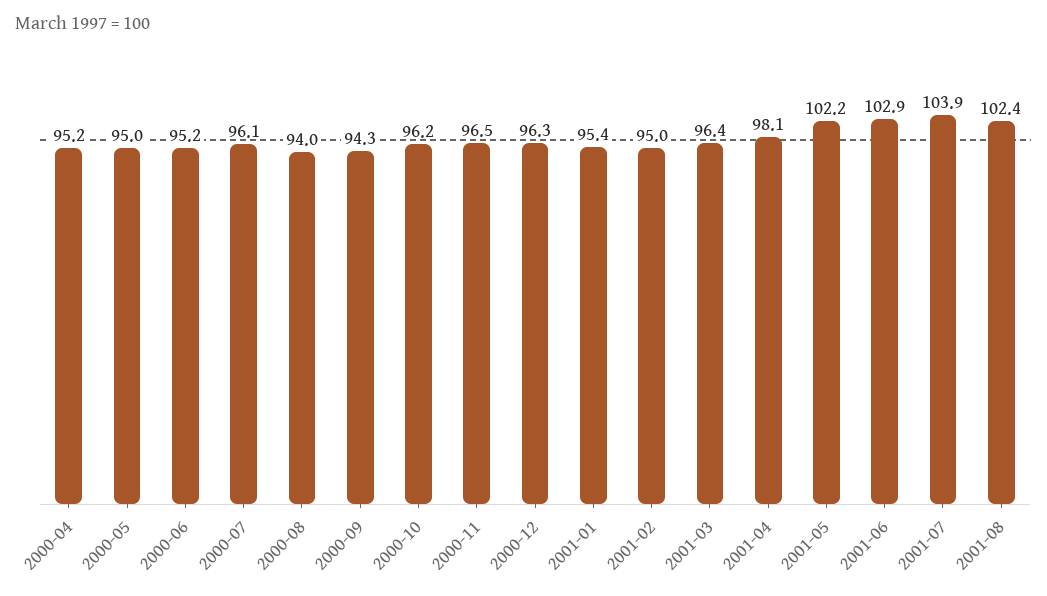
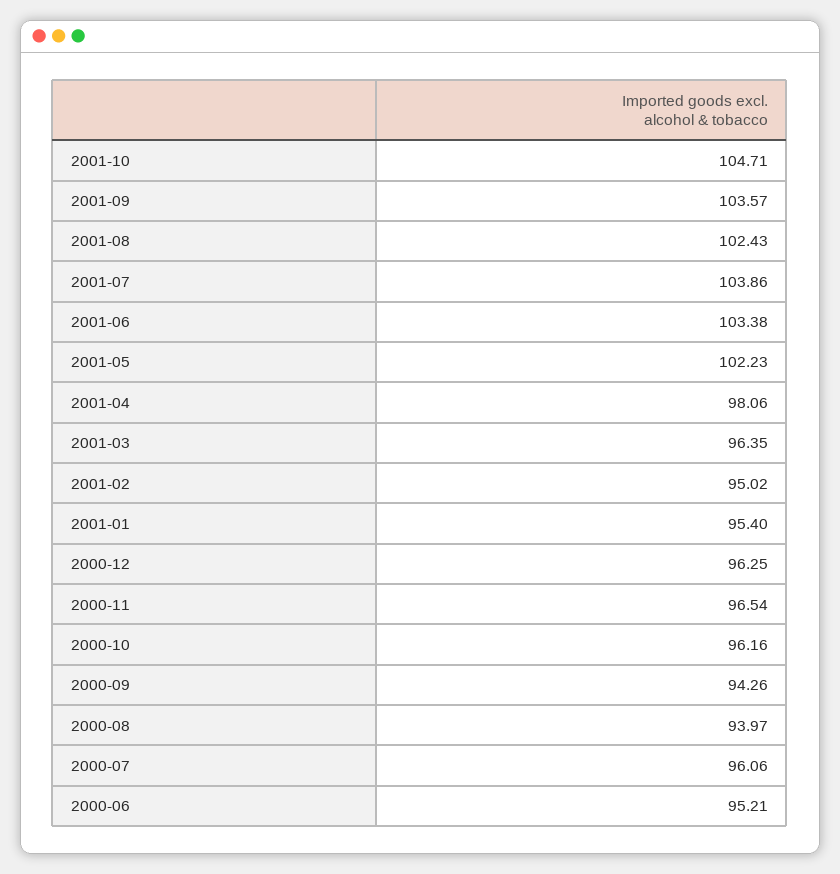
2000-04: 95.2 -> none
2000-05: 95 -> none
2001-06: 102.9 -> 103.38
2001-10: none -> 104.71
2001-09: none -> 103.57

